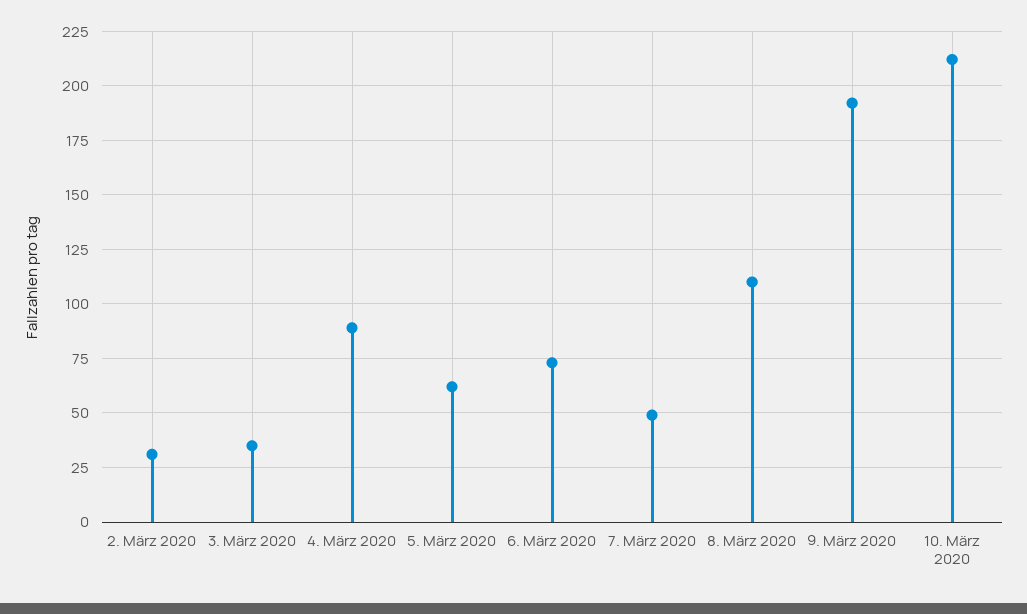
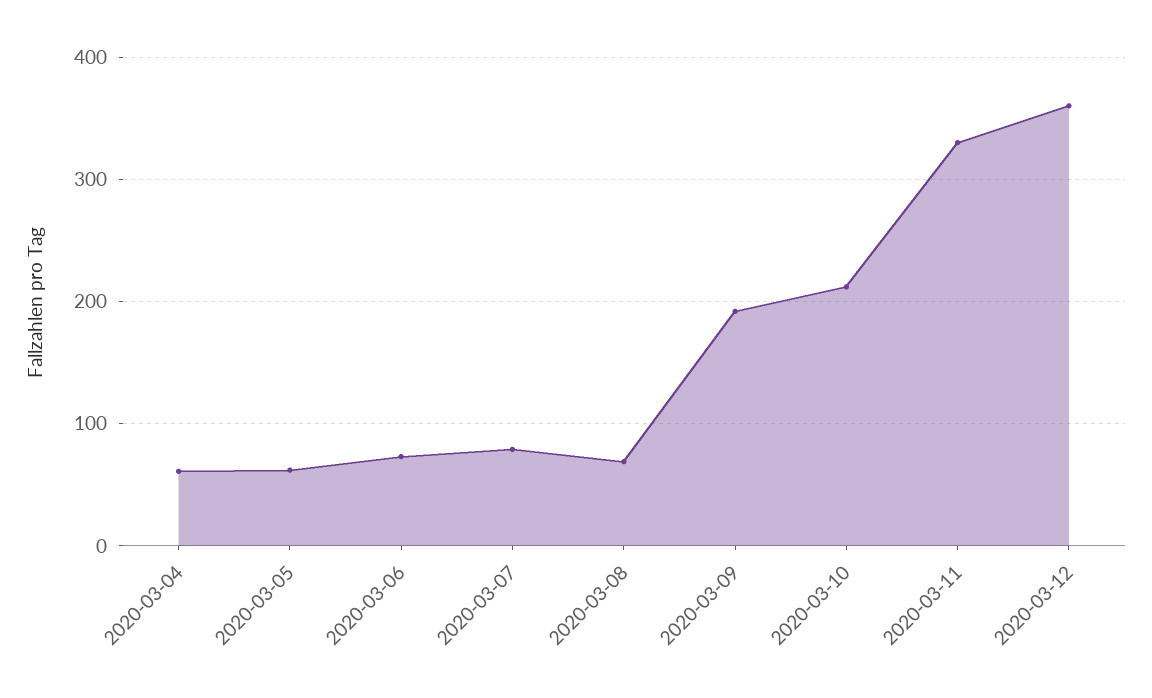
2. März 2020: 30 -> none
3. März 2020: 35 -> none
4. März 2020: 90 -> 60
7. März 2020: 50 -> 80
8. März 2020: 110 -> 70
2020-03-11: none -> 330
2020-03-12: none -> 360

